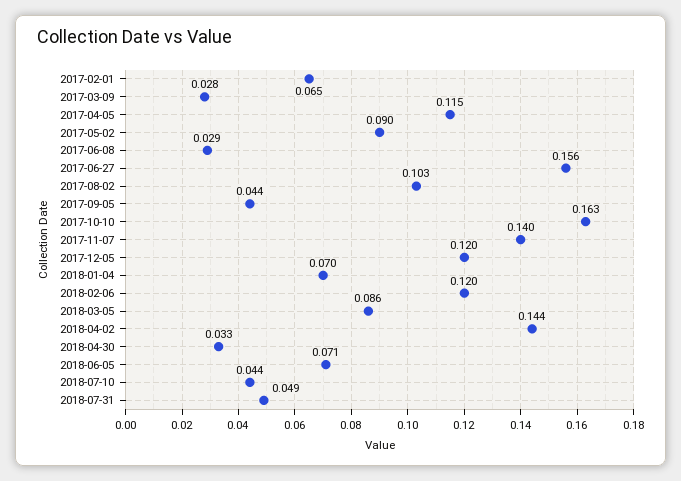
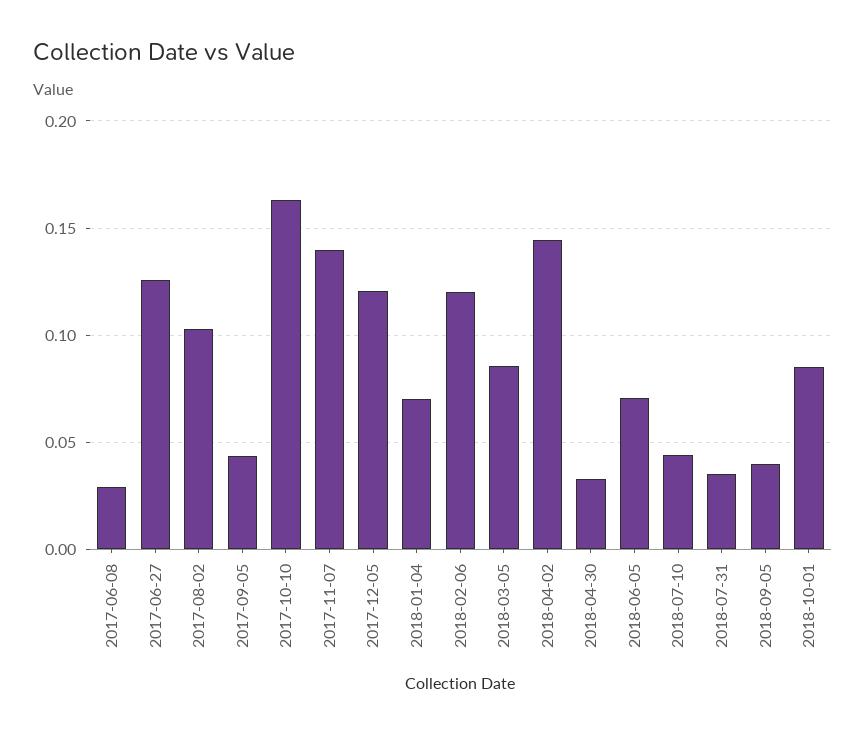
2017-02-01: 0.065 -> none
2017-03-09: 0.028 -> none
2017-04-05: 0.115 -> none
2017-05-02: 0.09 -> none
2017-06-27: 0.156 -> 0.125
2018-07-31: 0.049 -> 0.035
2018-09-05: none -> 0.04
2018-10-01: none -> 0.085

